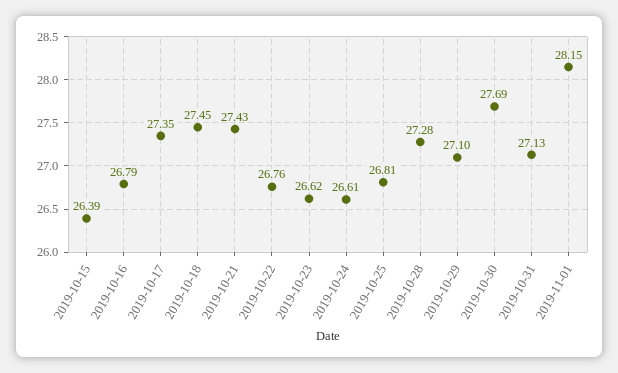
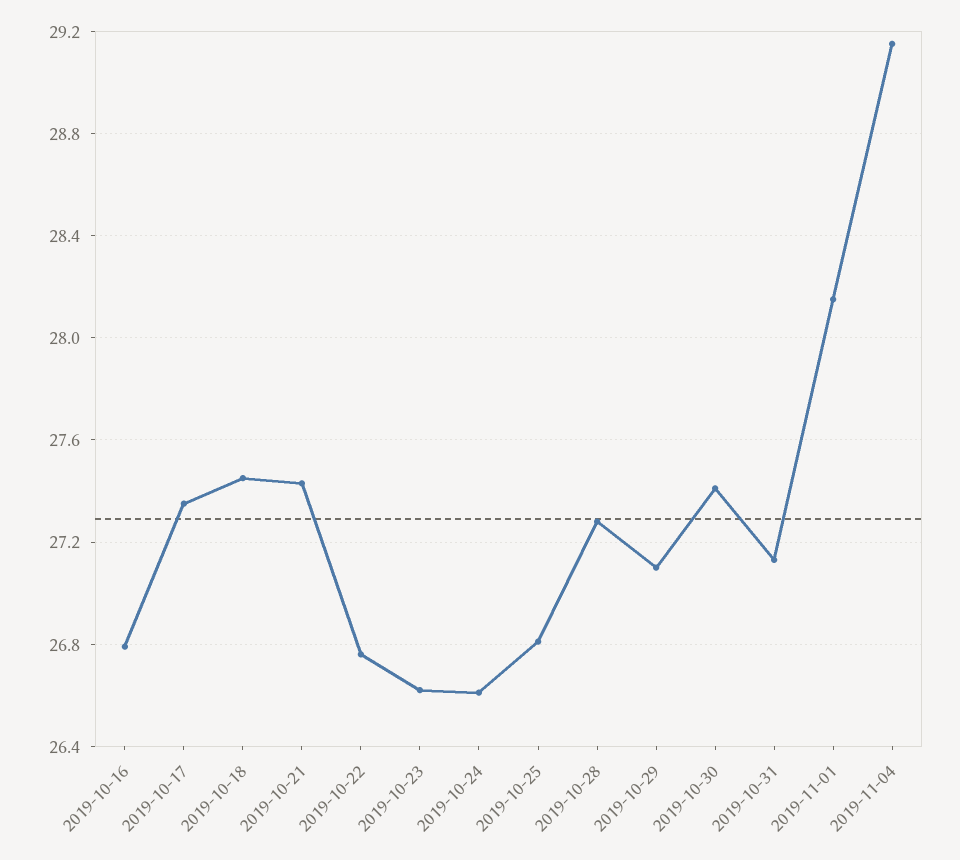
2019-10-15: 26.39 -> none
2019-10-30: 27.69 -> 27.4
2019-11-04: none -> 29.15

